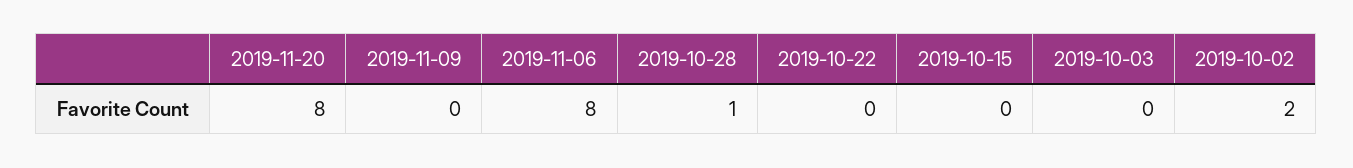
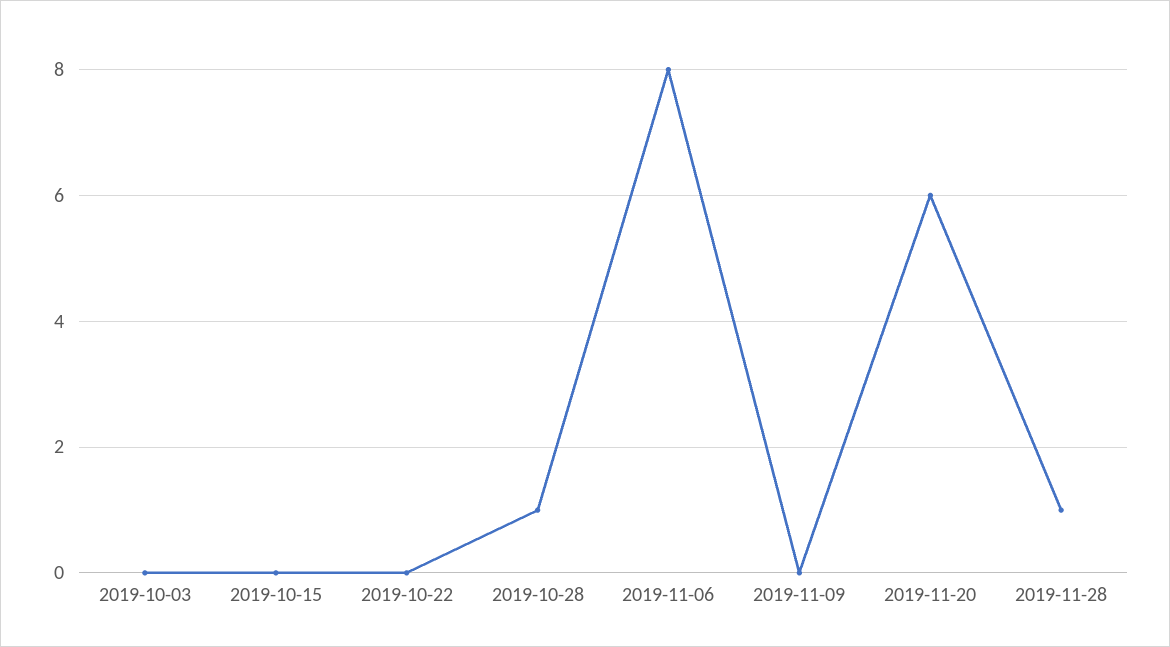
2019-11-20: 8 -> 6
2019-10-02: 2 -> none
2019-11-28: none -> 1

